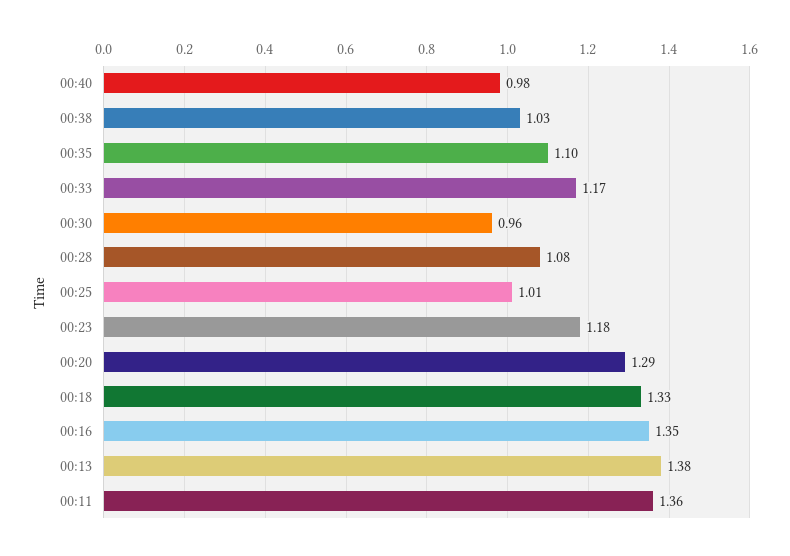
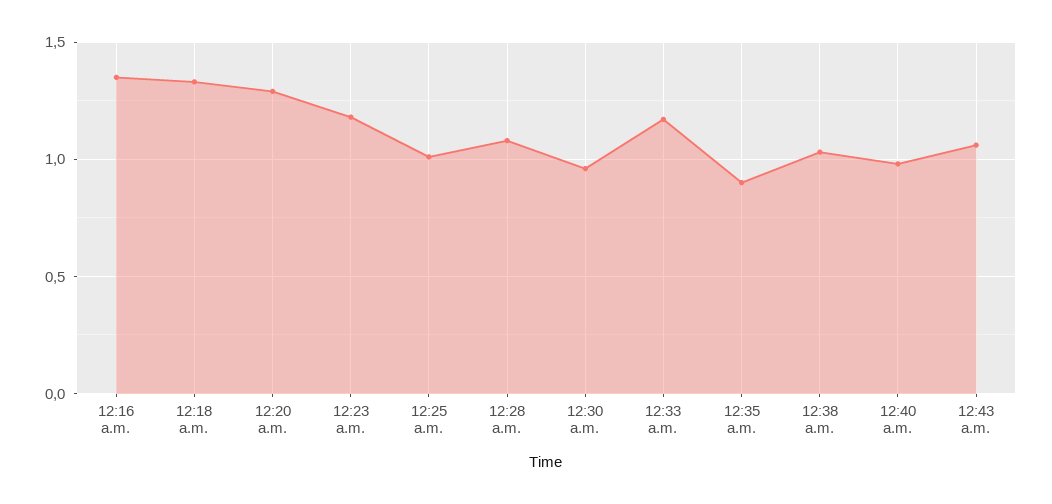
00:35: 1.1 -> 0.9
00:13: 1.38 -> none
00:11: 1.36 -> none
12:43 a.m.: none -> 1.05

